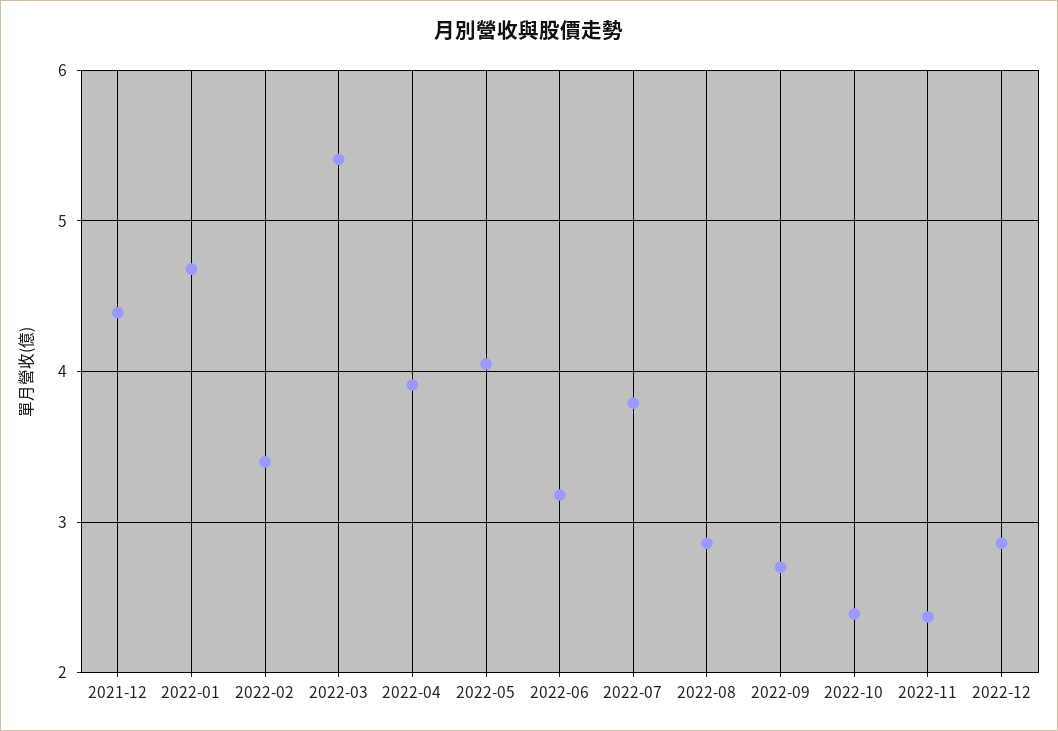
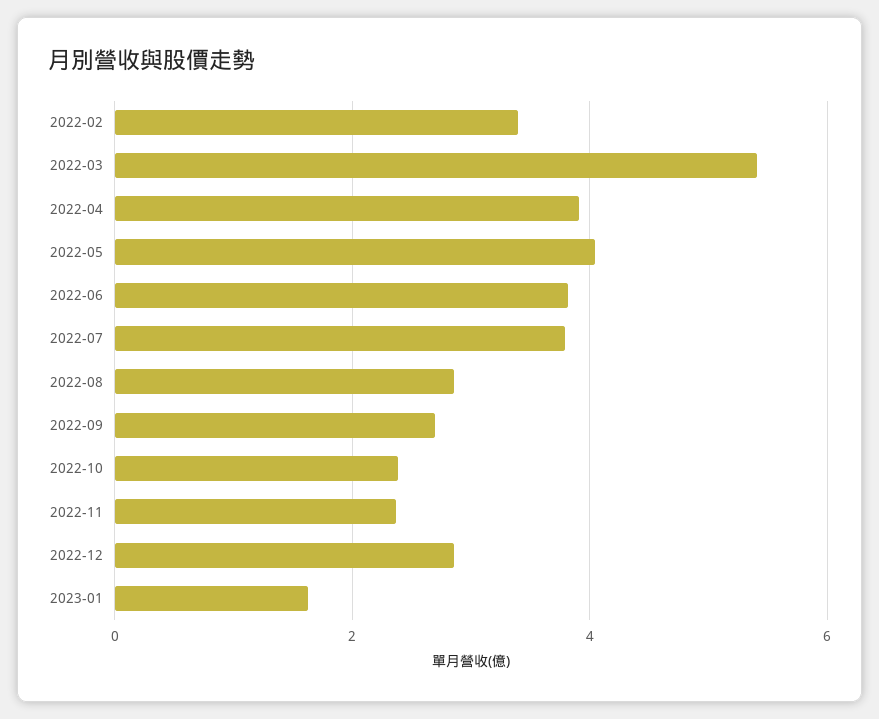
2021-12: 4.4 -> none
2022-01: 4.7 -> none
2022-06: 3.2 -> 3.8
2023-01: none -> 1.6

